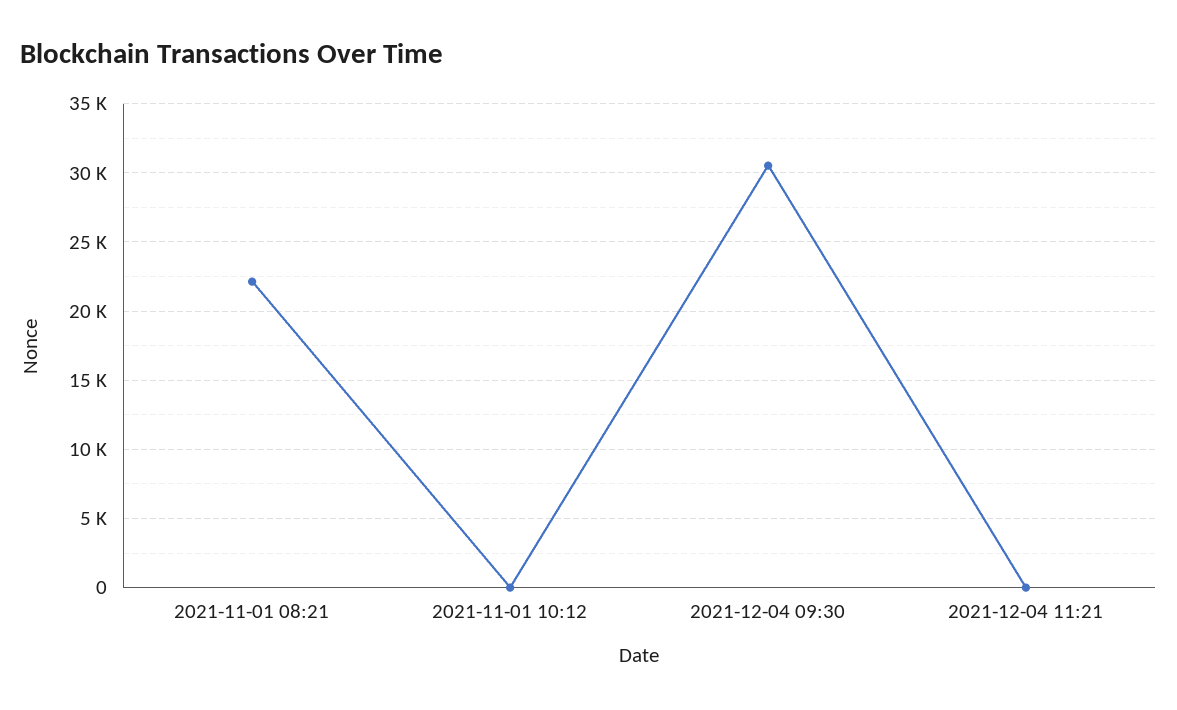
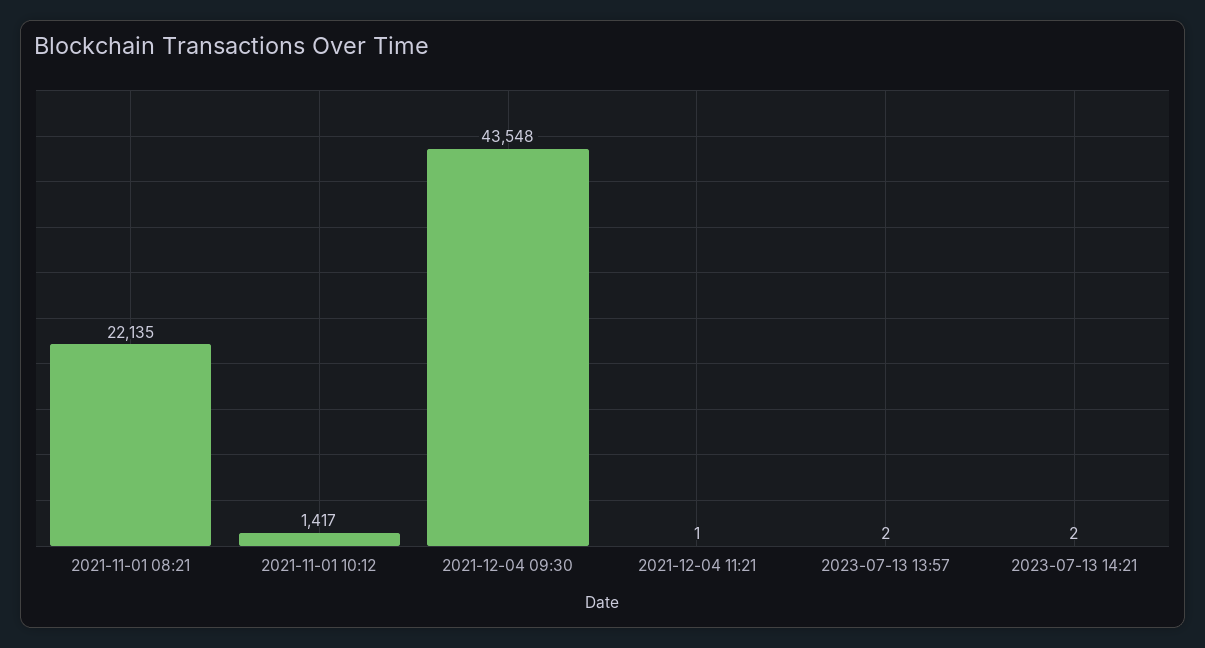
2021-11-01 10:12: 0 -> 1417
2021-12-04 09:30: 30500 -> 43548
2023-07-13 13:57: none -> 2
2023-07-13 14:21: none -> 2

